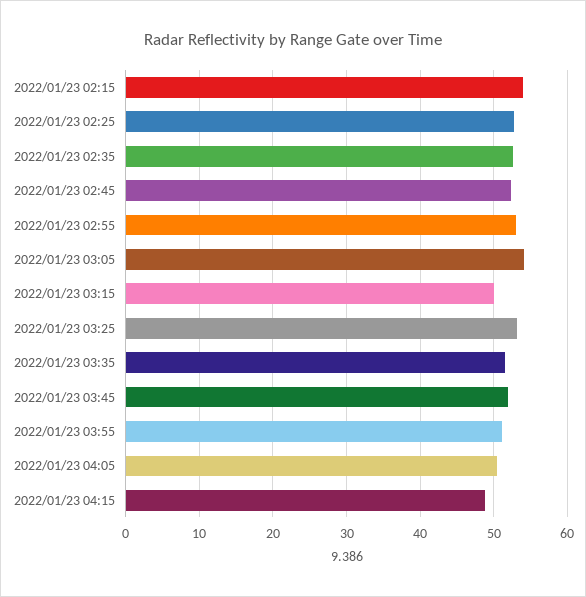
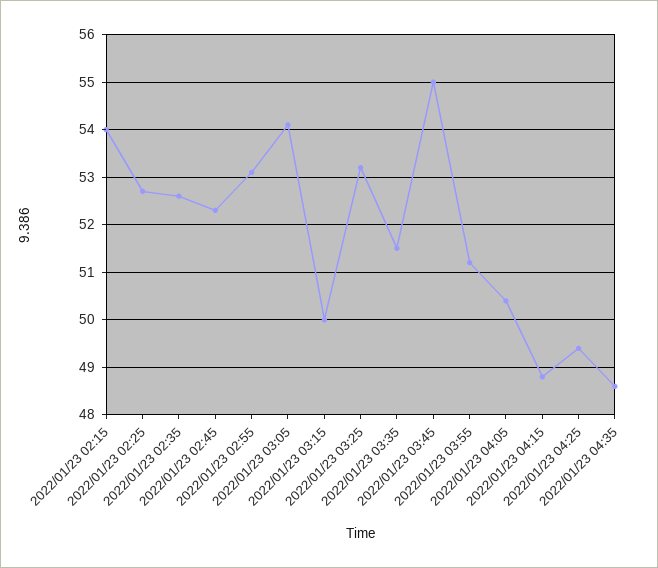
2022/01/23 03:45: 52 -> 55
2022/01/23 04:25: none -> 49.5
2022/01/23 04:35: none -> 48.5

